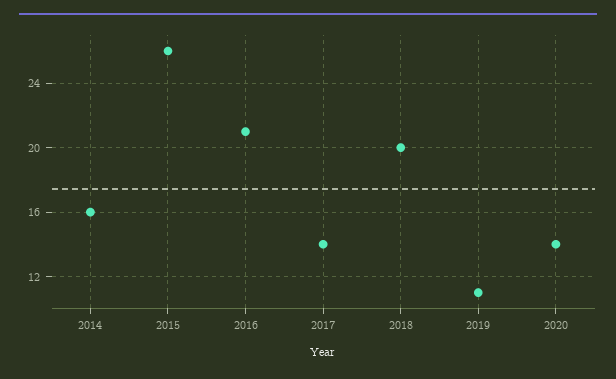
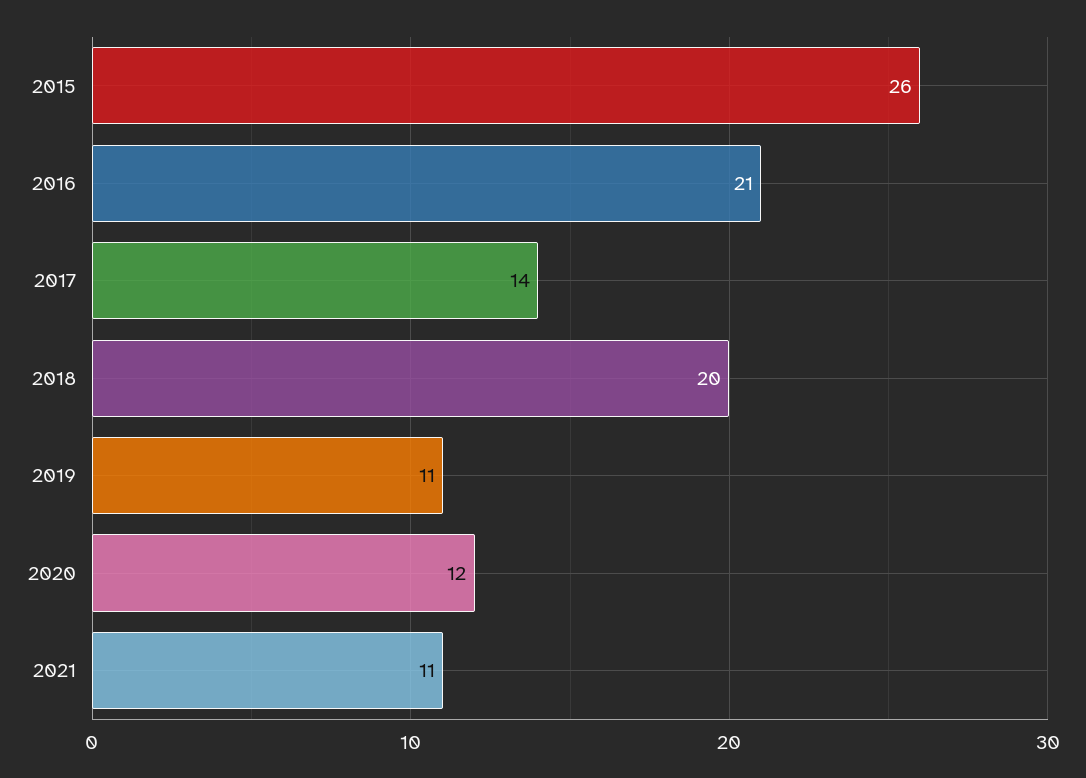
2014: 16 -> none
2020: 14 -> 12
2021: none -> 11

